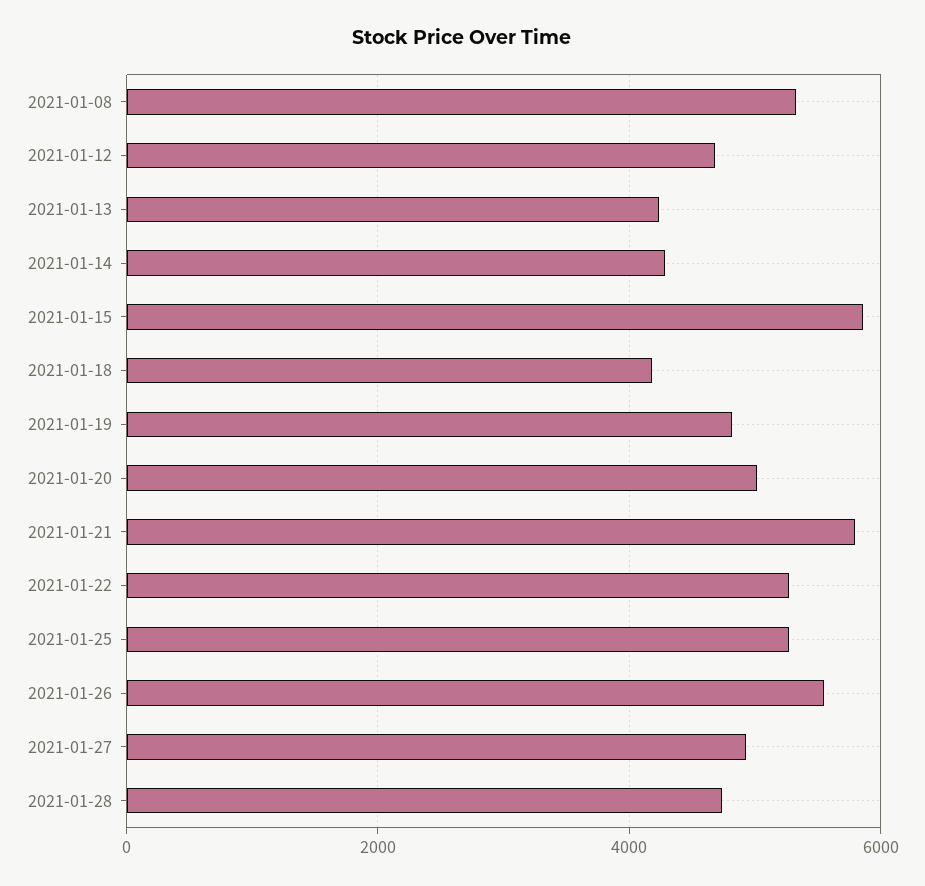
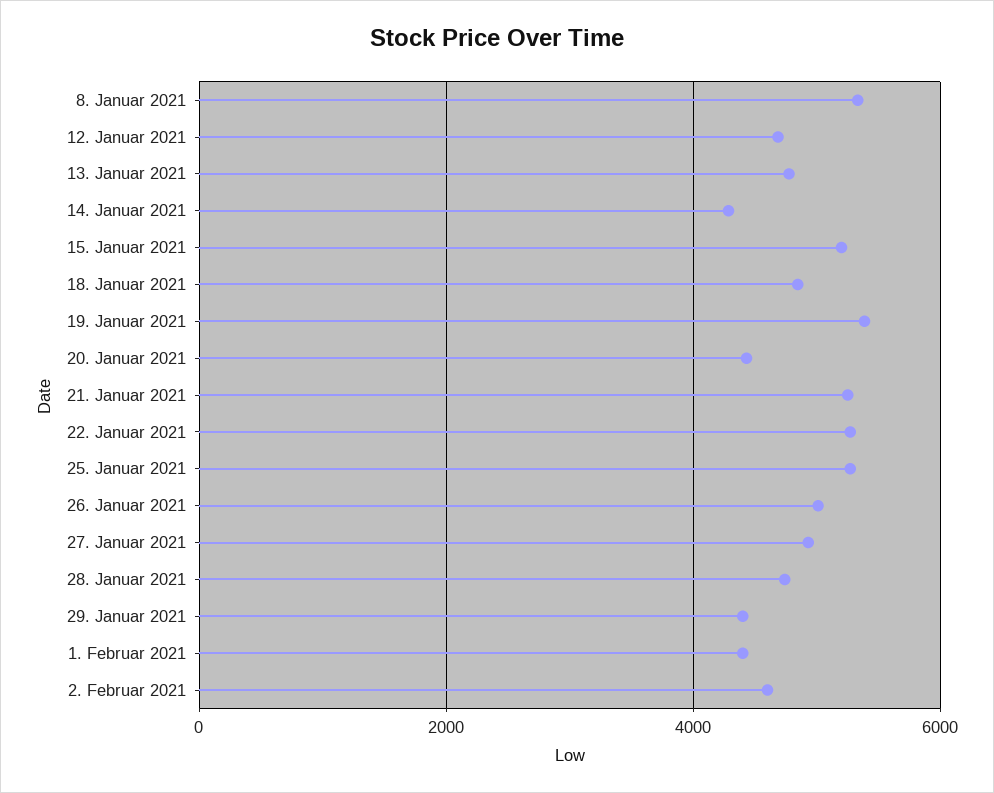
2021-01-13: 4200 -> 4800
2021-01-15: 5800 -> 5200
2021-01-18: 4200 -> 4800
2021-01-19: 4800 -> 5400
2021-01-20: 5000 -> 4400
2021-01-21: 5800 -> 5200
2021-01-26: 5600 -> 5000
29. Januar 2021: none -> 4400
1. Februar 2021: none -> 4400
2. Februar 2021: none -> 4600

